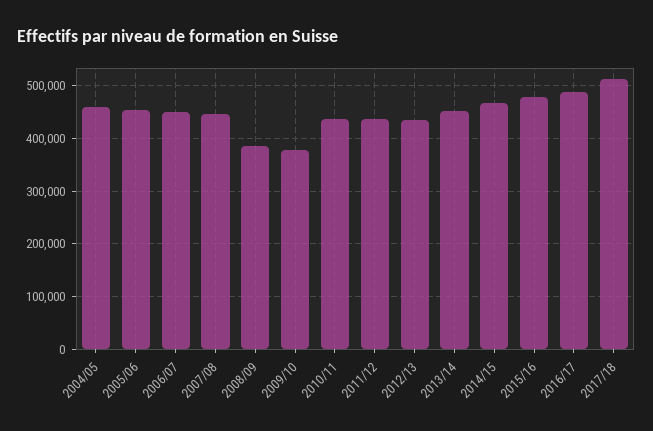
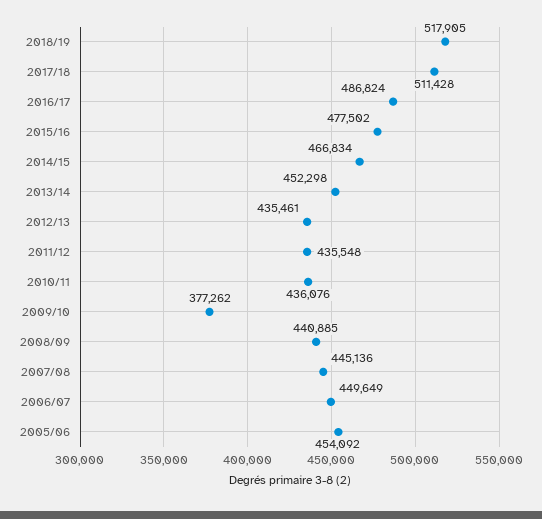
2004/05: 460000 -> none
2008/09: 380000 -> 440885
2018/19: none -> 517905

